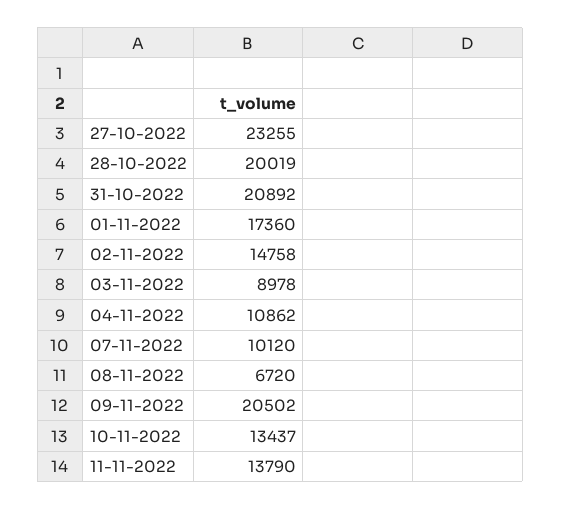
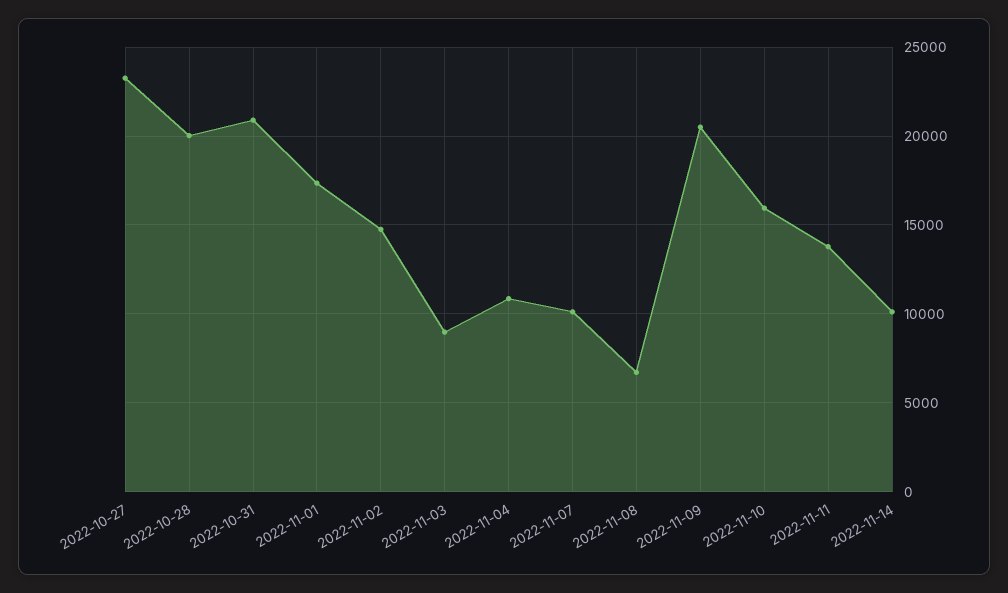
10-11-2022: 13437 -> 16000
2022-11-14: none -> 10000

